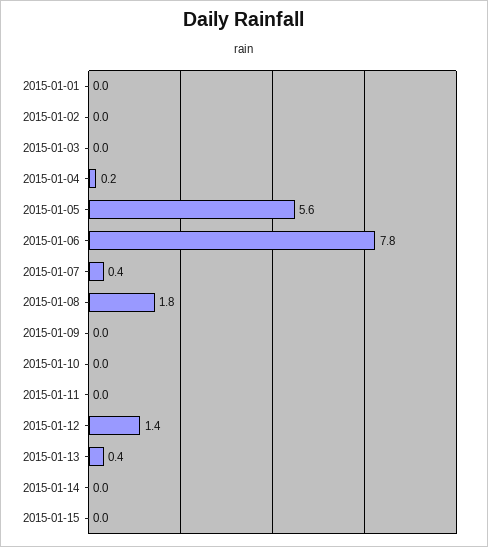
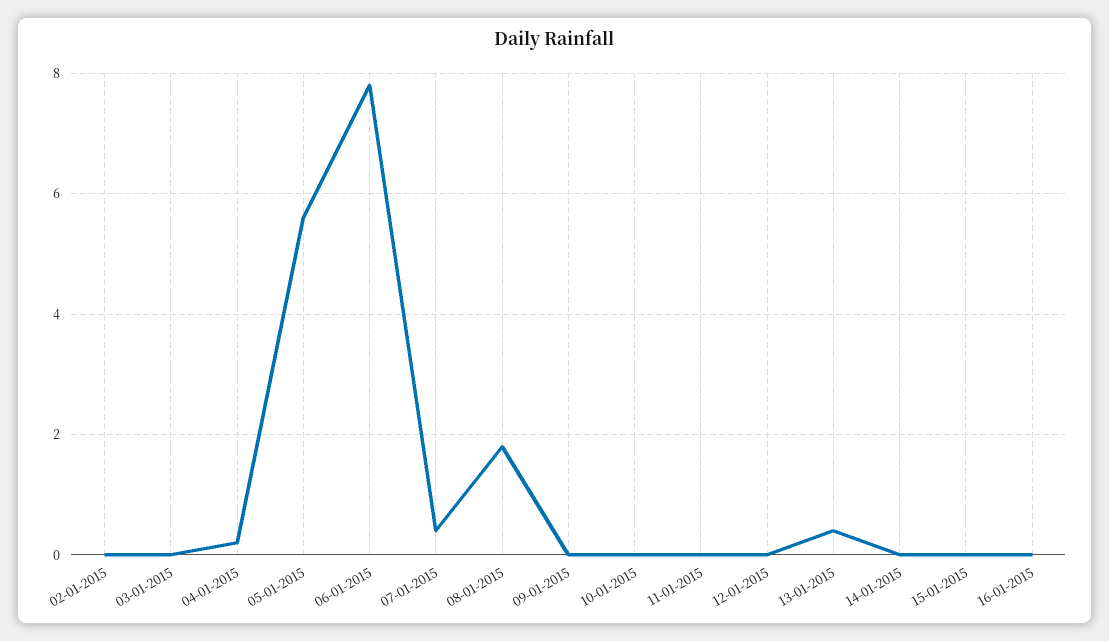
2015-01-01: 0 -> none
2015-01-12: 1.4 -> 0
16-01-2015: none -> 0

